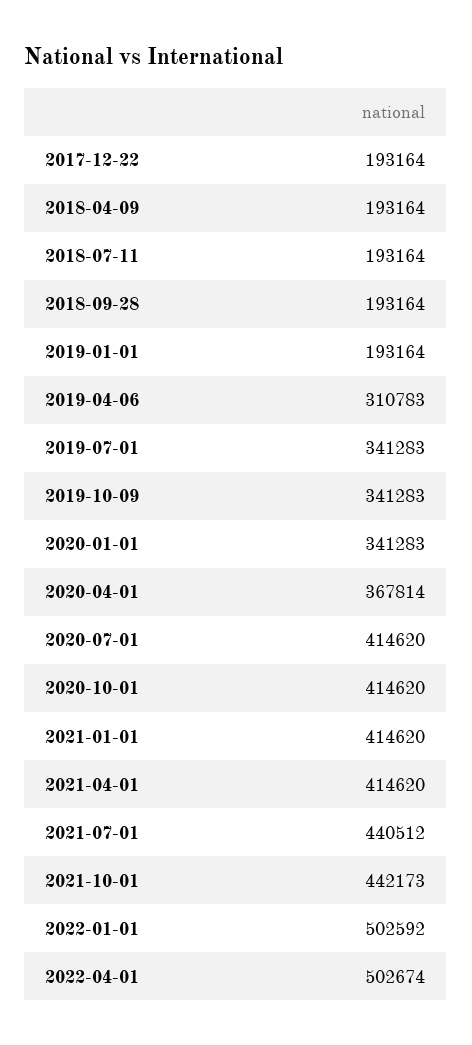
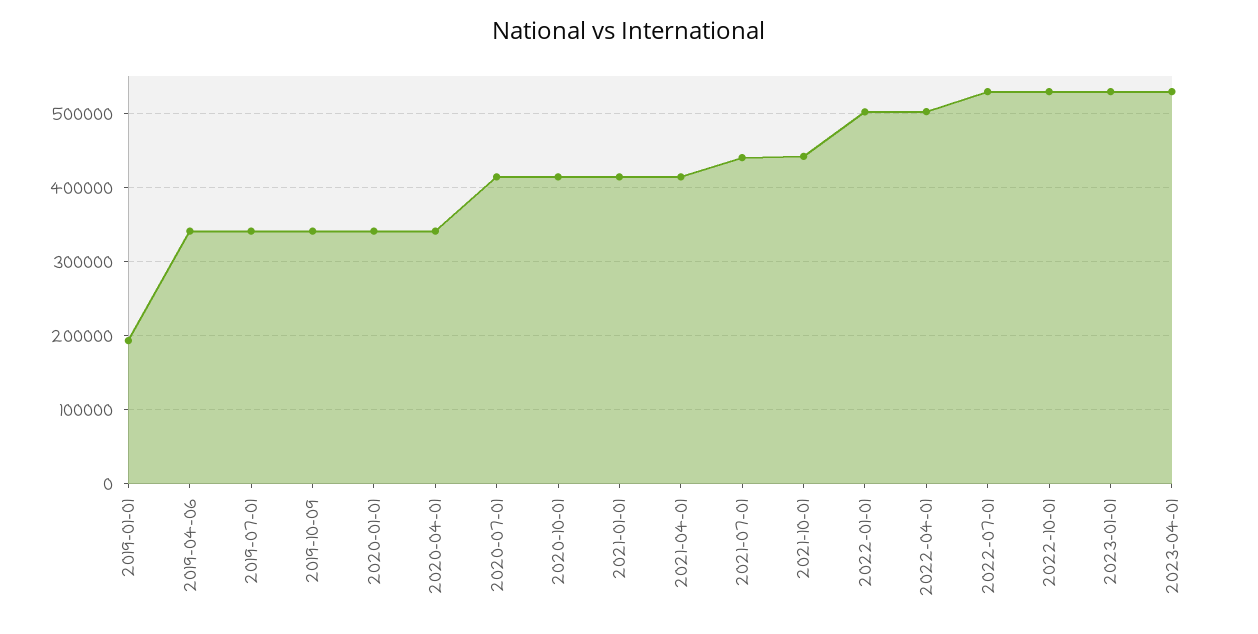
2017-12-22: 193164 -> none
2018-04-09: 193164 -> none
2018-07-11: 193164 -> none
2018-09-28: 193164 -> none
2019-04-06: 310783 -> 340000
2020-04-01: 367814 -> 340000
2022-07-01: none -> 530000
2022-10-01: none -> 530000
2023-01-01: none -> 530000
2023-04-01: none -> 530000

